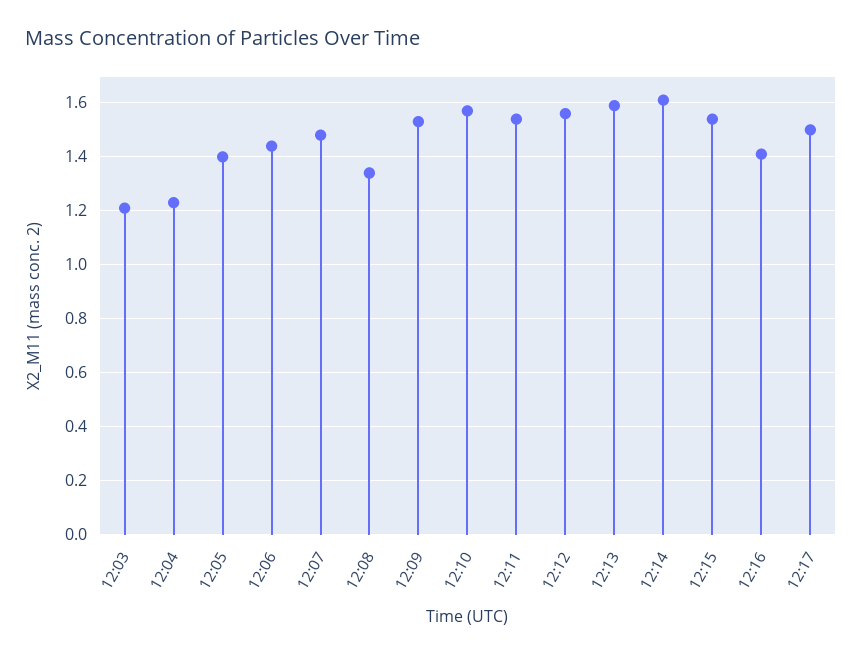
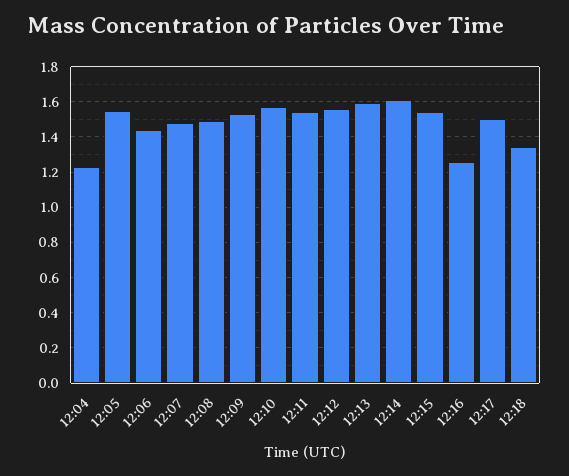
12:03: 1.2 -> none
12:05: 1.4 -> 1.55
12:08: 1.35 -> 1.5
12:16: 1.4 -> 1.25
12:18: none -> 1.35

